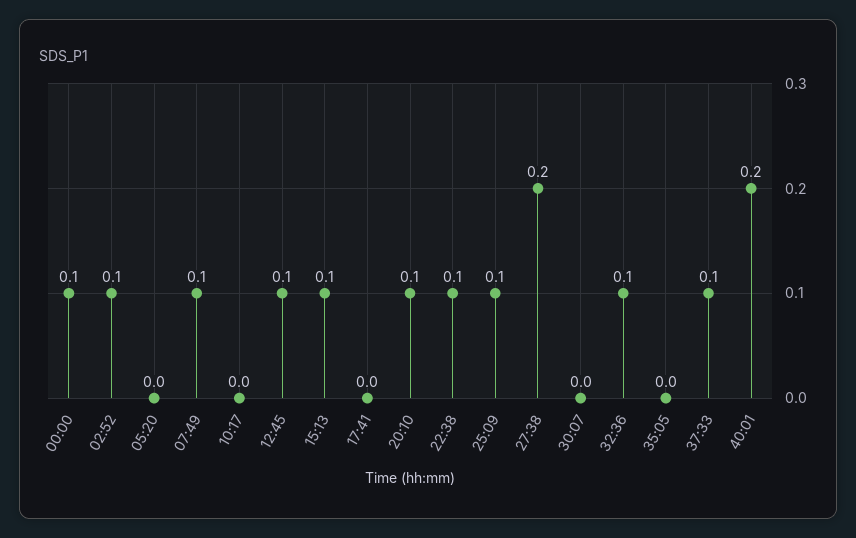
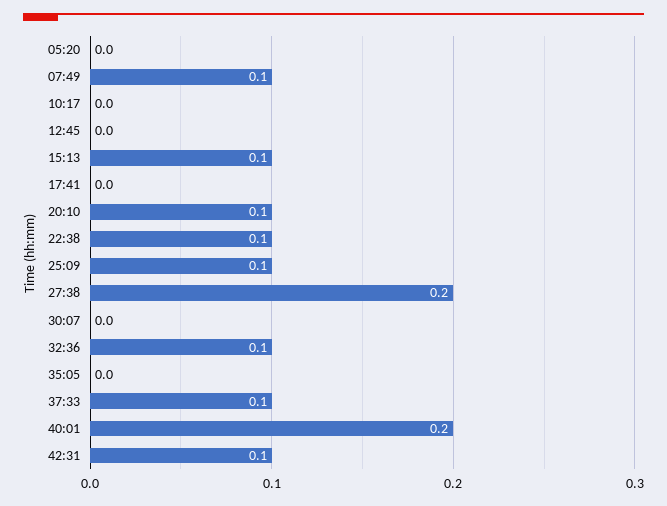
00:00: 0.1 -> none
02:52: 0.1 -> none
12:45: 0.1 -> 0
42:31: none -> 0.1

